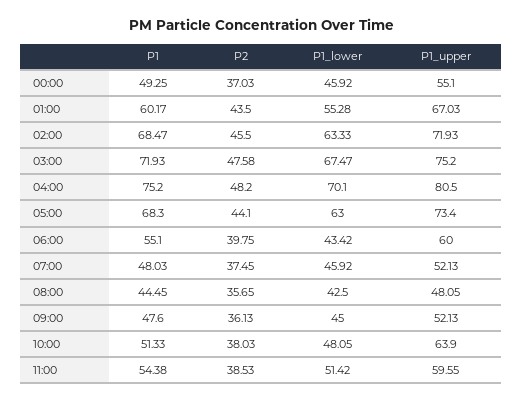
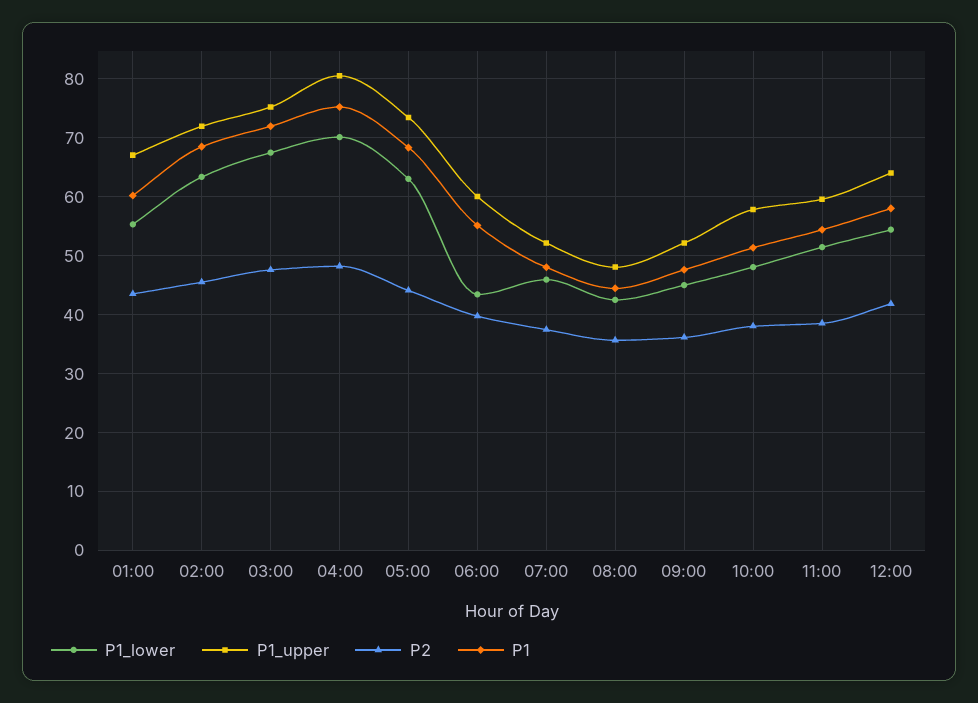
P1, 00:00: 49.25 -> none
P2, 00:00: 37.03 -> none
P1_lower, 00:00: 45.92 -> none
P1_upper, 00:00: 55.1 -> none
P1_upper, 10:00: 63.9 -> 58
P1_lower, 12:00: none -> 54
P1_upper, 12:00: none -> 64
P2, 12:00: none -> 42
P1, 12:00: none -> 58

